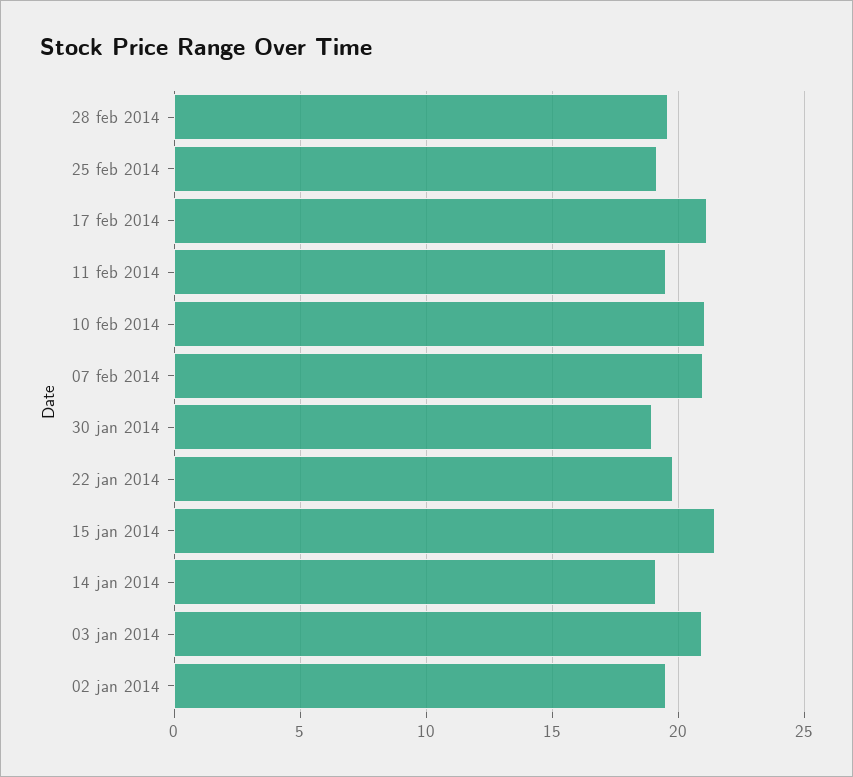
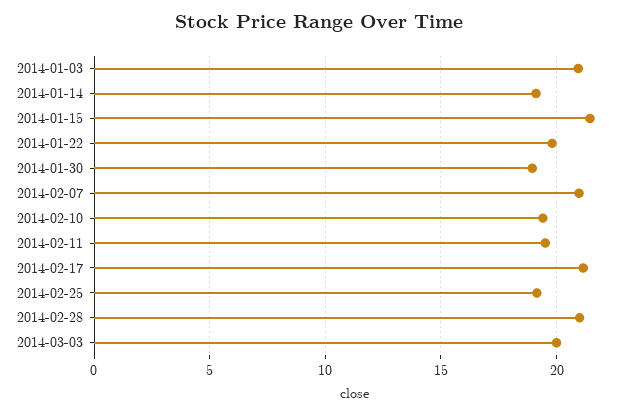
28 feb 2014: 19.5 -> 21
10 feb 2014: 21 -> 19.5
02 jan 2014: 19.5 -> none
2014-03-03: none -> 20

